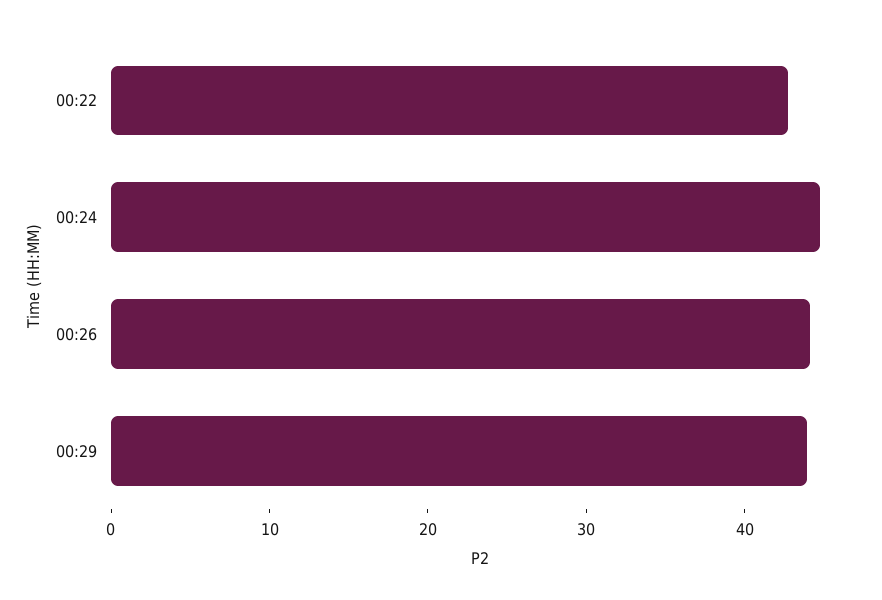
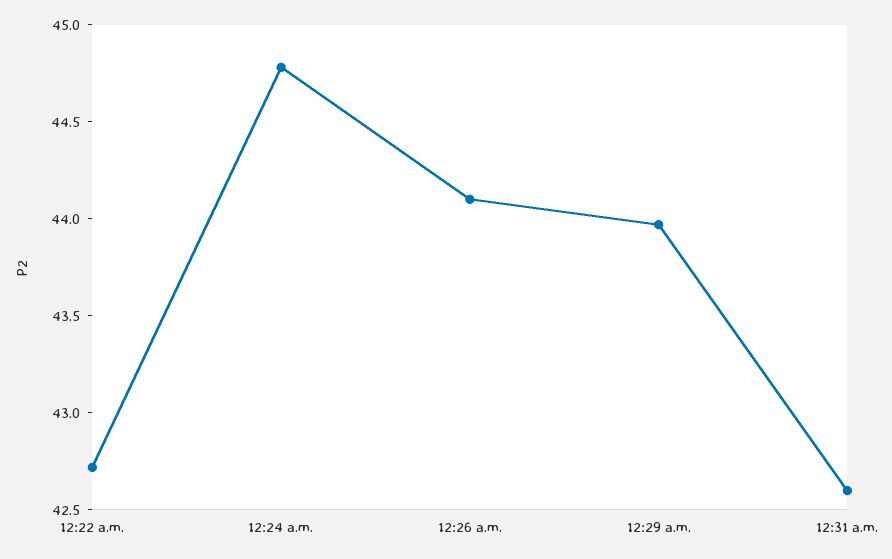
12:31 a.m.: none -> 42.6

